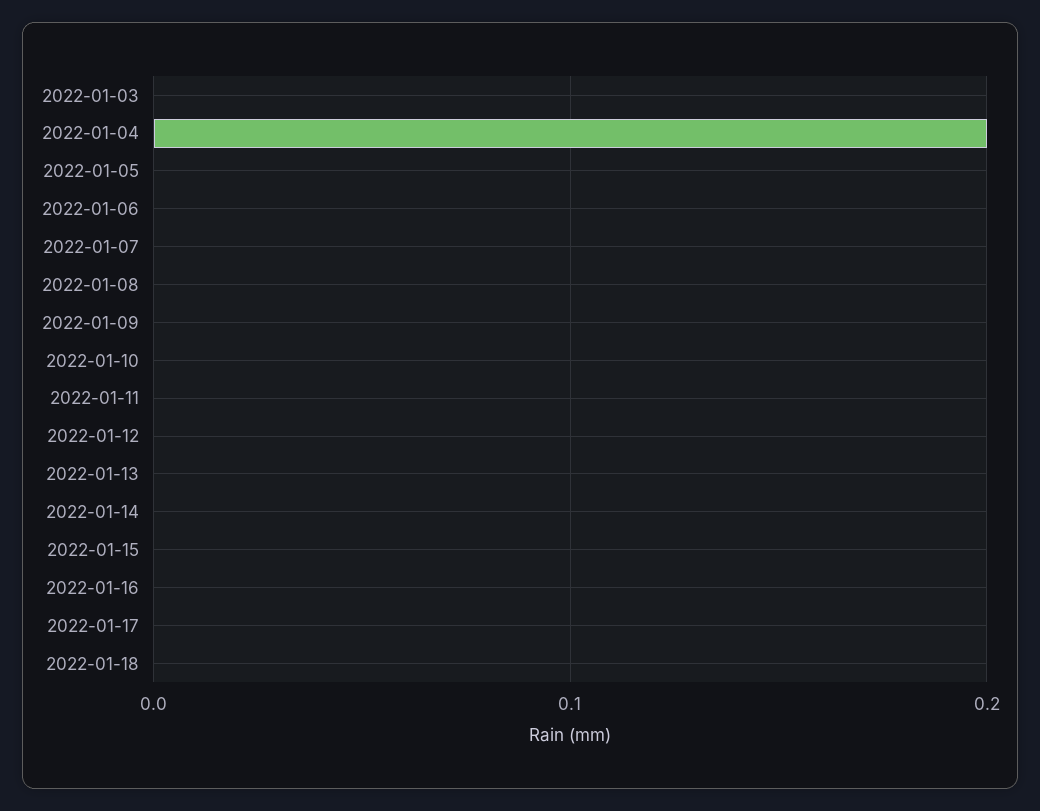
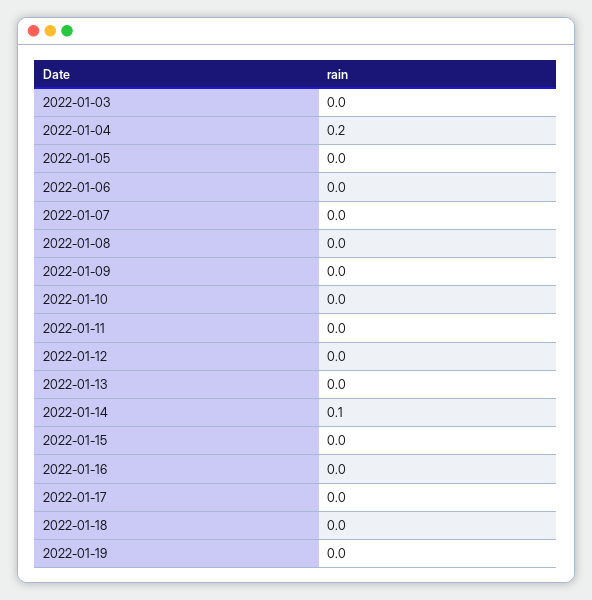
2022-01-14: 0 -> 0.1
2022-01-19: none -> 0

